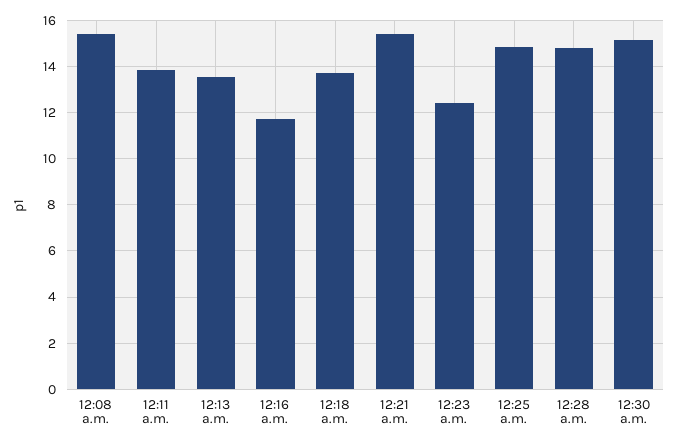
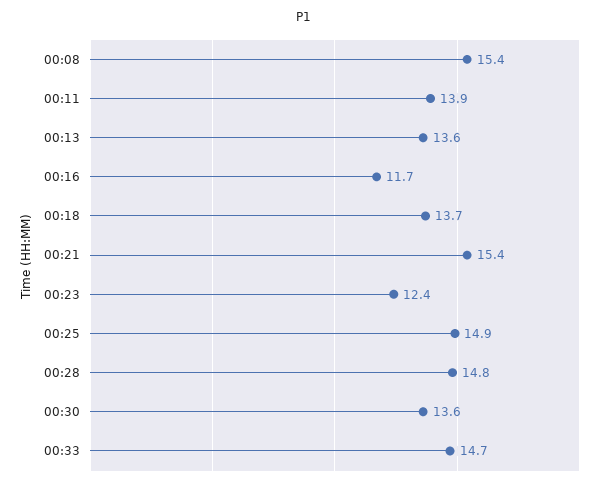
12:30 a.m.: 15 -> 13.6
00:33: none -> 14.7

